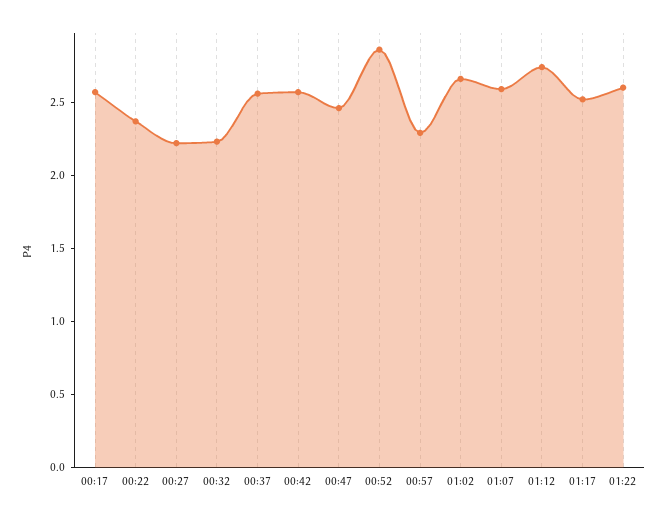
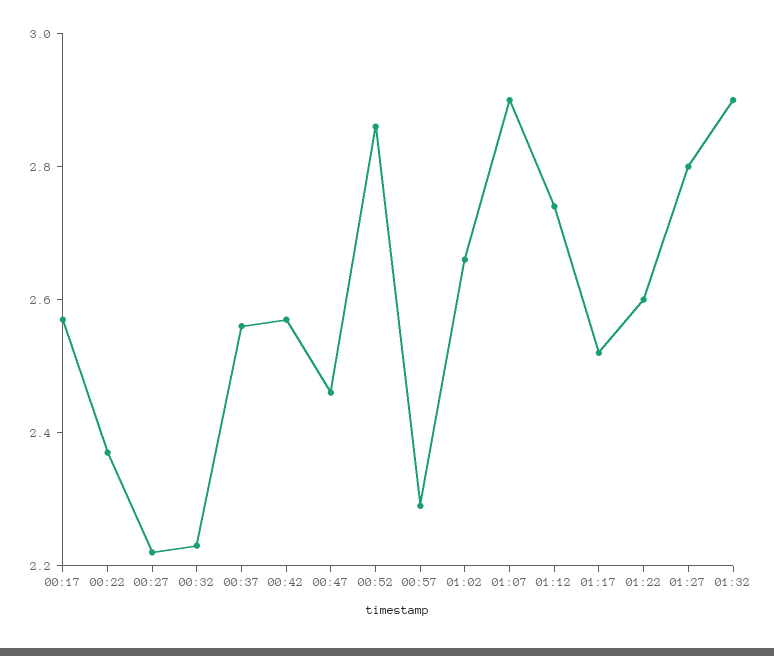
01:07: 2.6 -> 2.9
01:27: none -> 2.8
01:32: none -> 2.9

